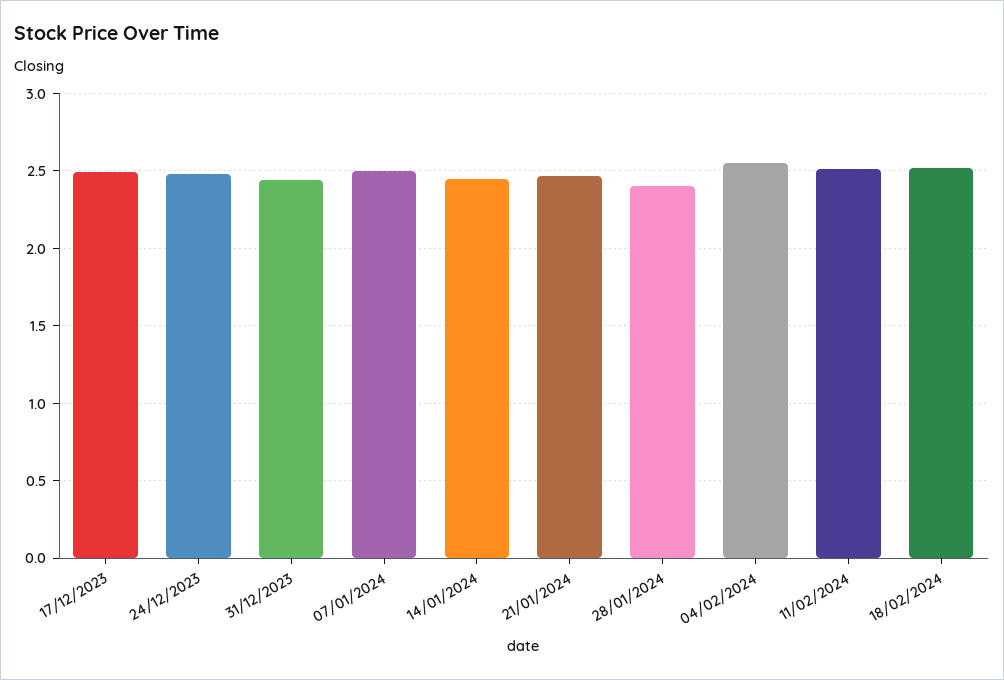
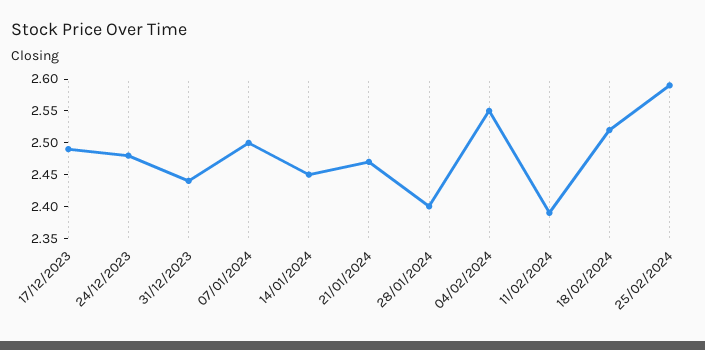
11/02/2024: 2.5 -> 2.4
25/02/2024: none -> 2.6

